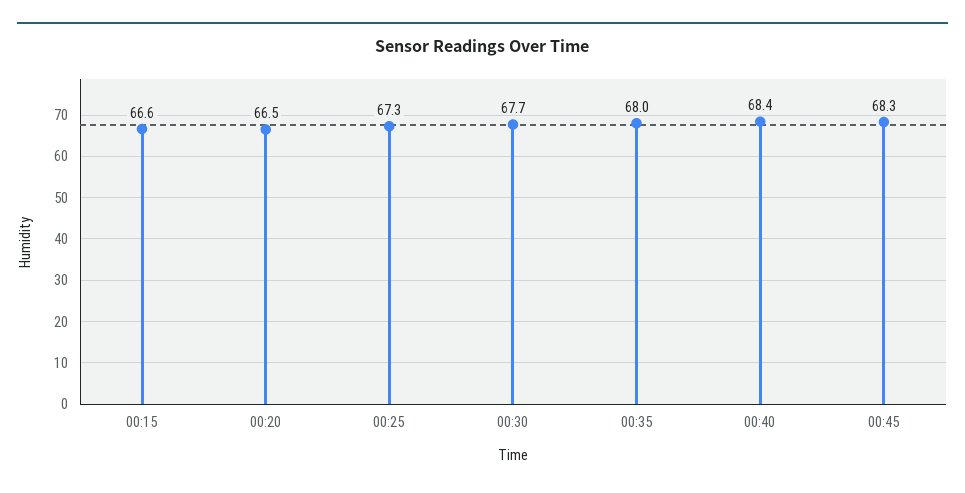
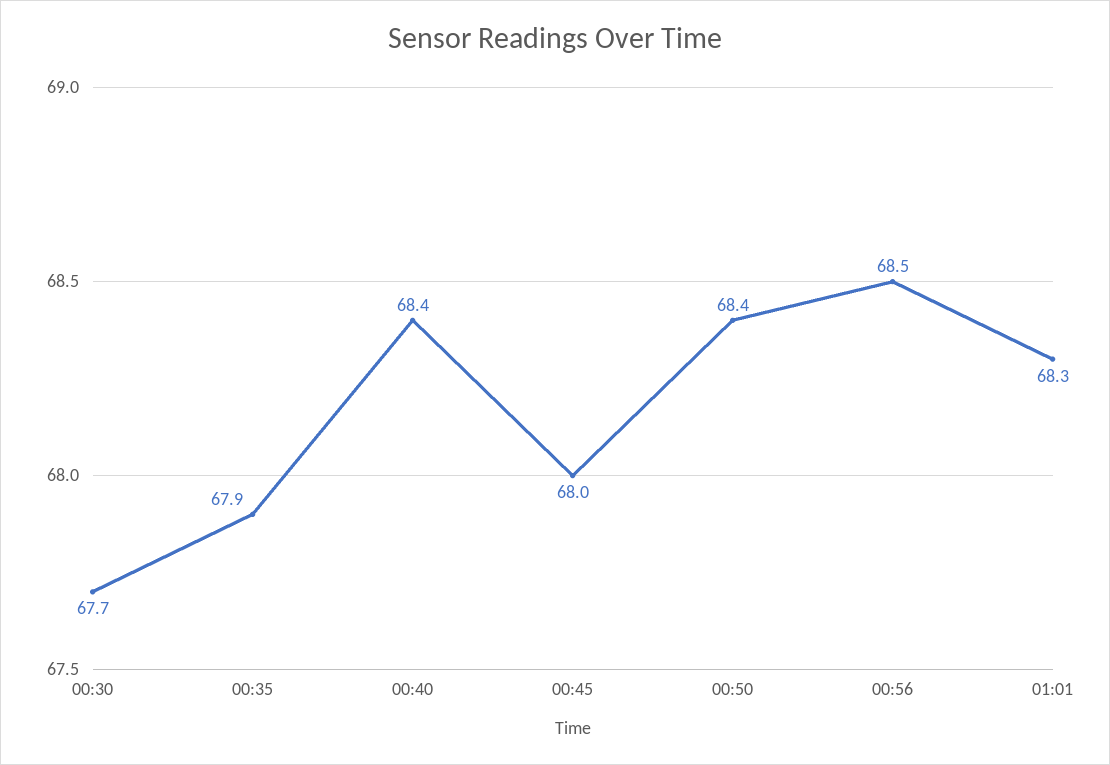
00:15: 66.6 -> none
00:20: 66.5 -> none
00:25: 67.3 -> none
00:35: 68 -> 67.9
00:45: 68.3 -> 68
00:50: none -> 68.4
00:56: none -> 68.5
01:01: none -> 68.3

